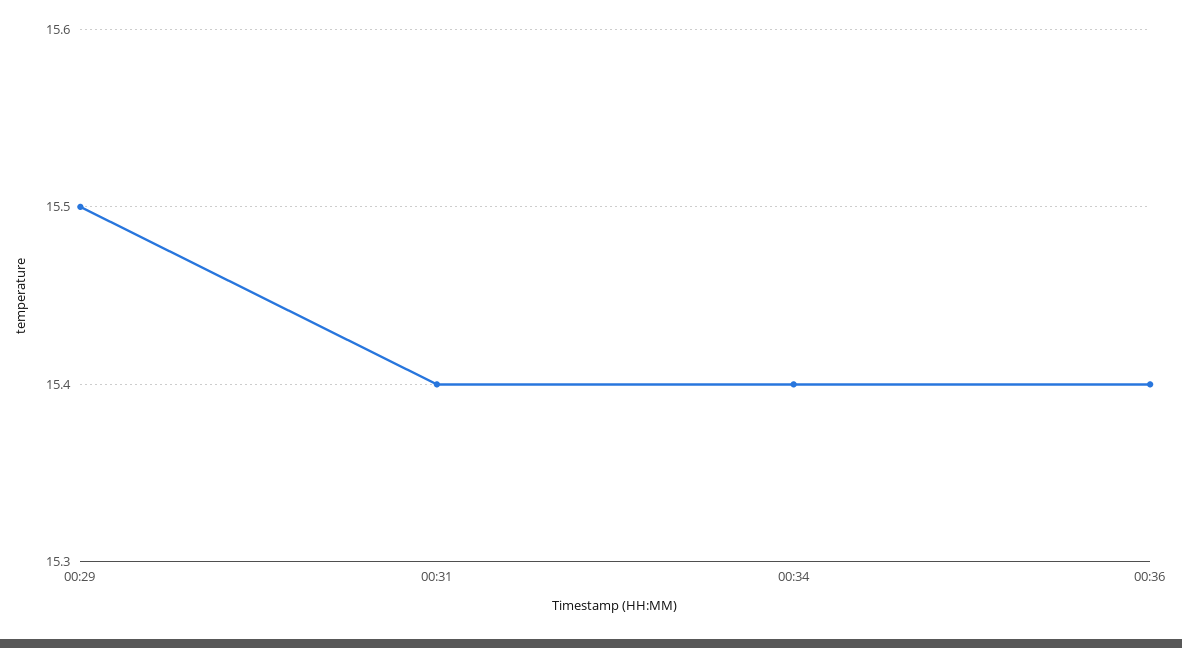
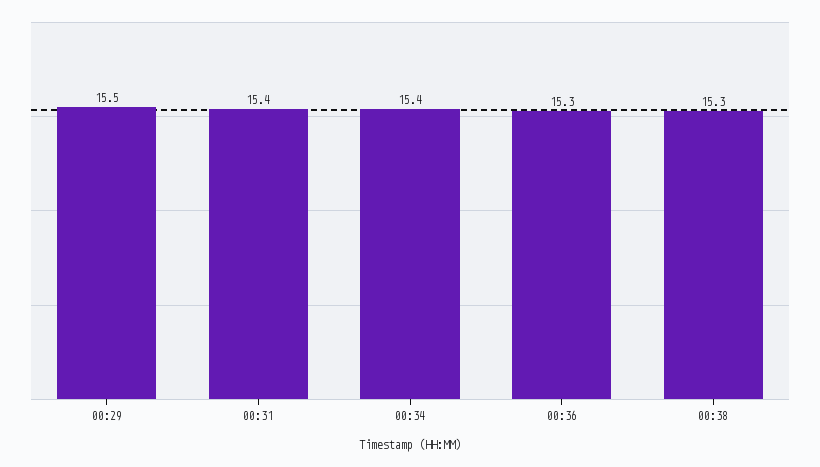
00:36: 15.4 -> 15.3
00:38: none -> 15.3

